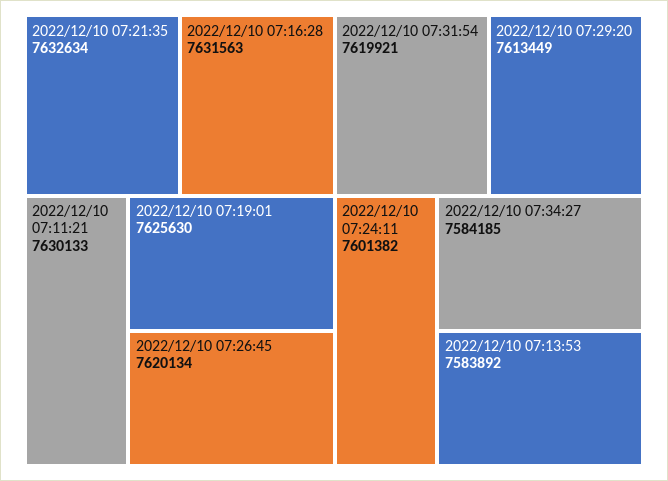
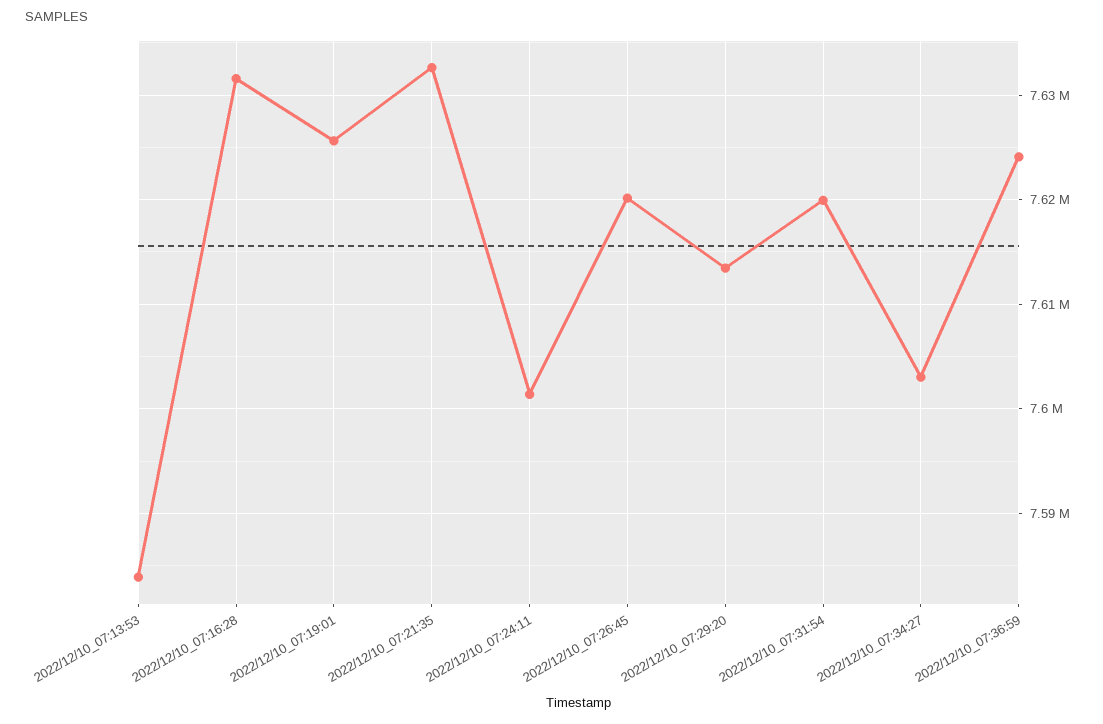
2022/12/10 07:11:21: 7630133 -> none
2022/12/10 07:34:27: 7584185 -> 7603000
2022/12/10_07:36:59: none -> 7624000

